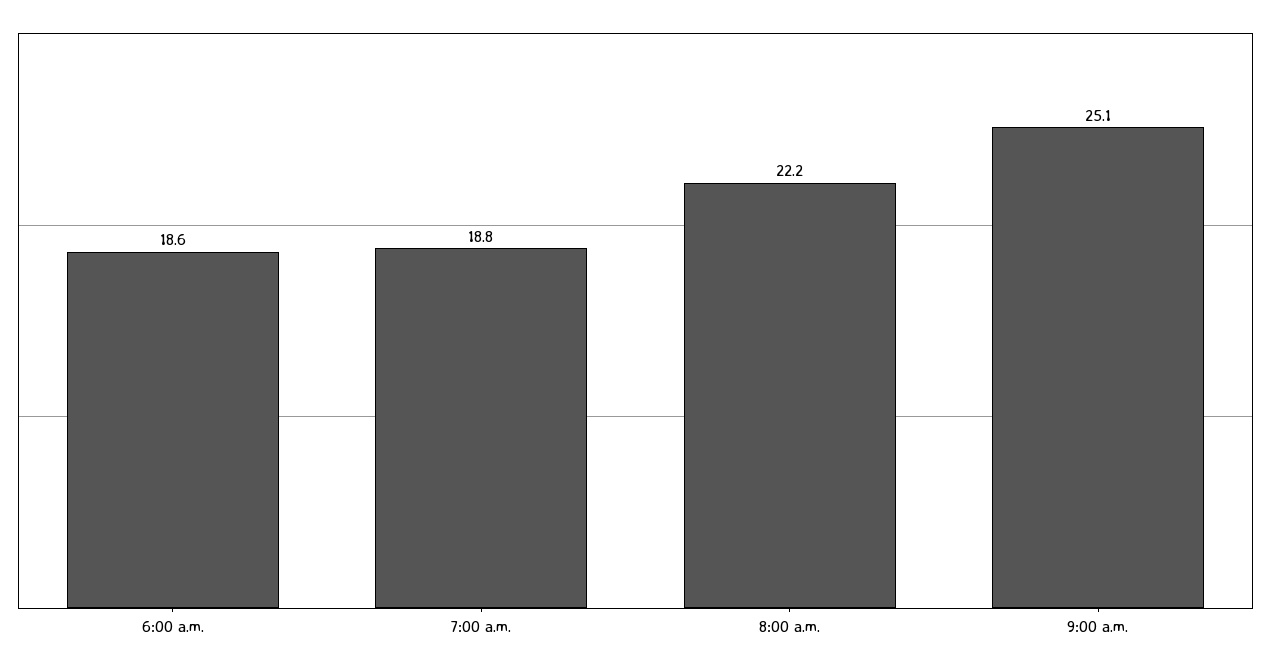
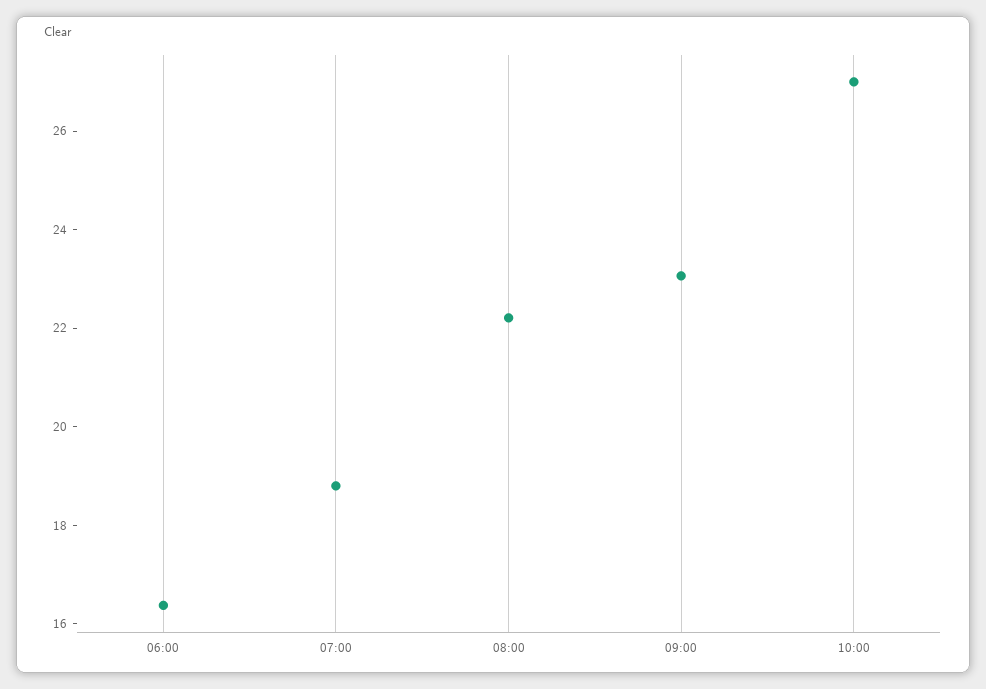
6:00 a.m.: 18.6 -> 16.5
9:00 a.m.: 25.1 -> 23
10:00: none -> 27

